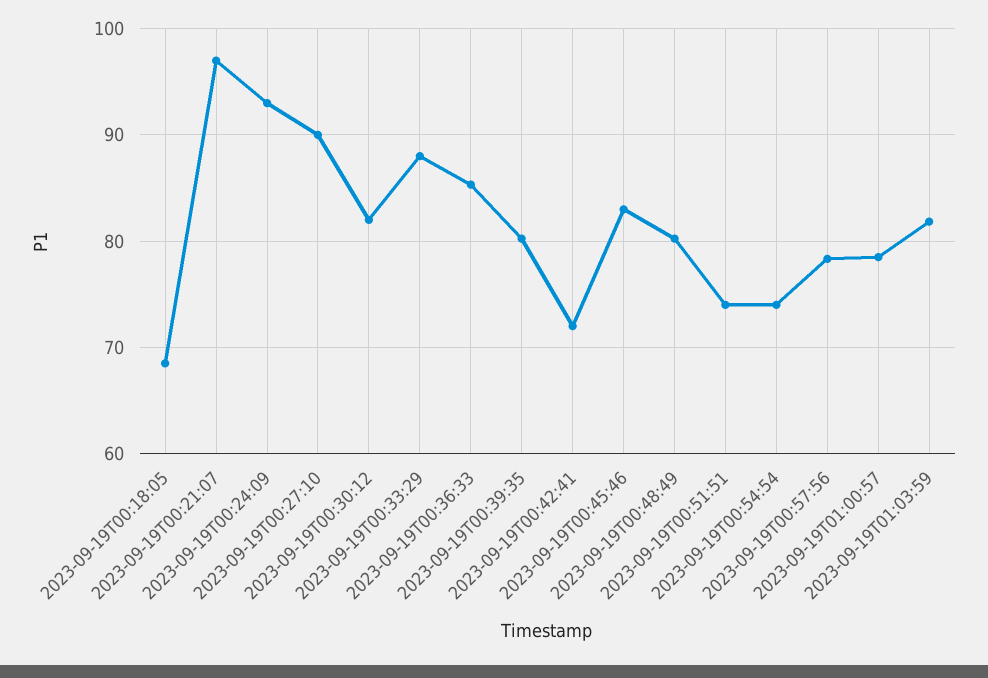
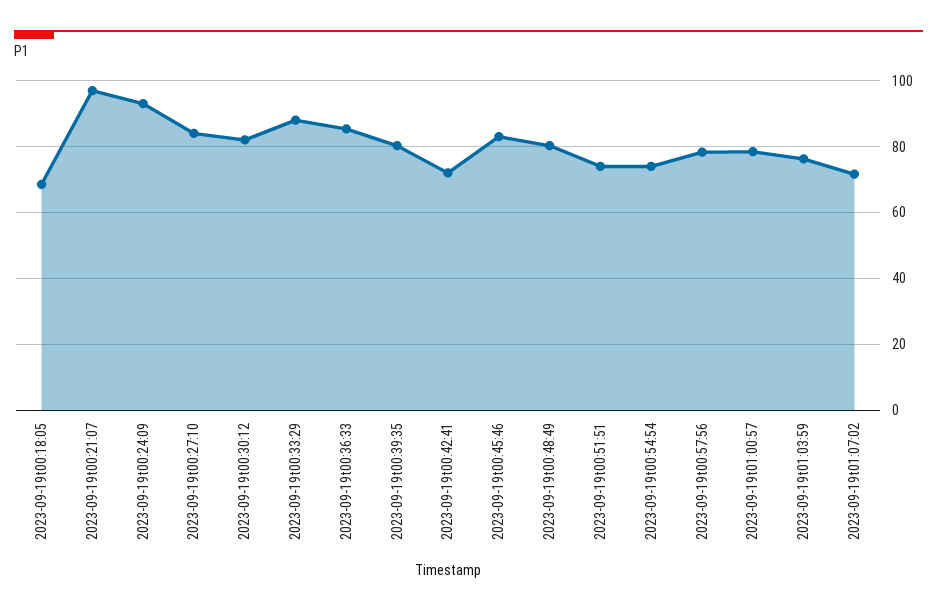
2023-09-19T00:27:10: 90 -> 84
2023-09-19T01:03:59: 82 -> 76
2023-09-19t01:07:02: none -> 72

